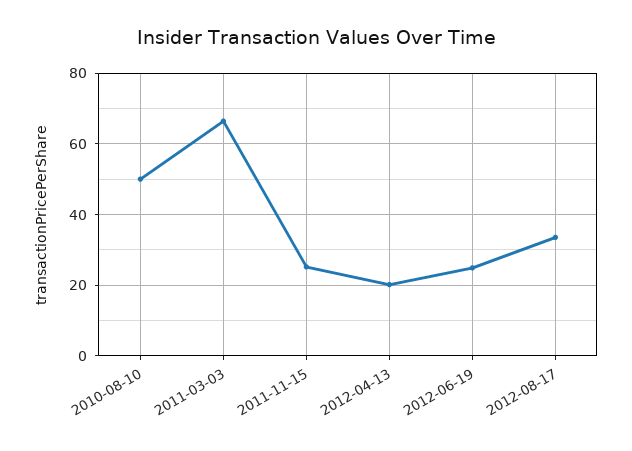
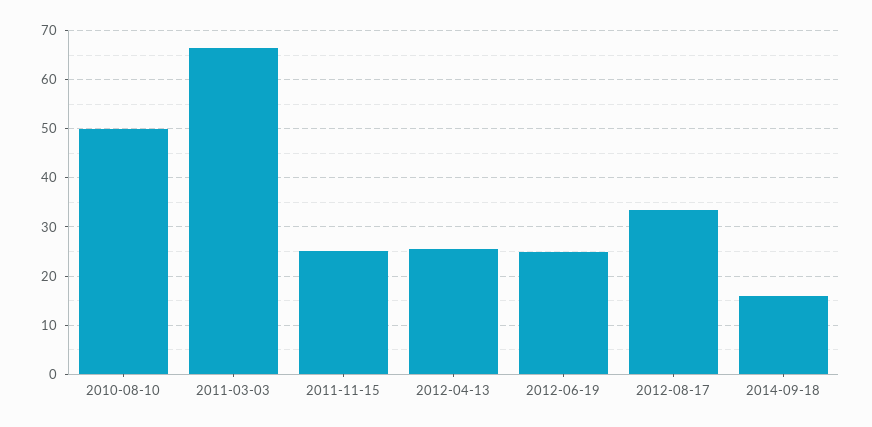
2012-04-13: 20 -> 26
2014-09-18: none -> 16

